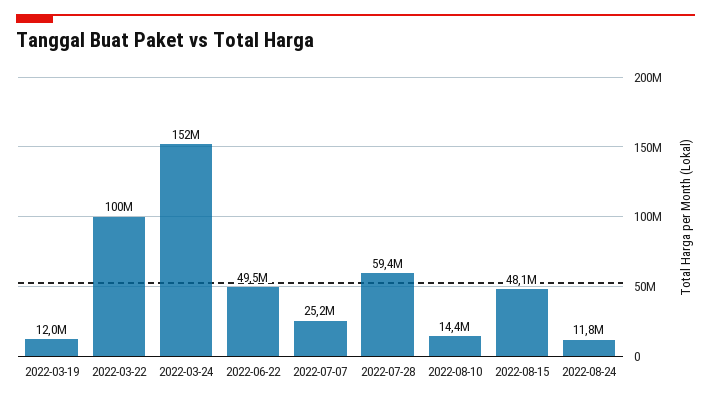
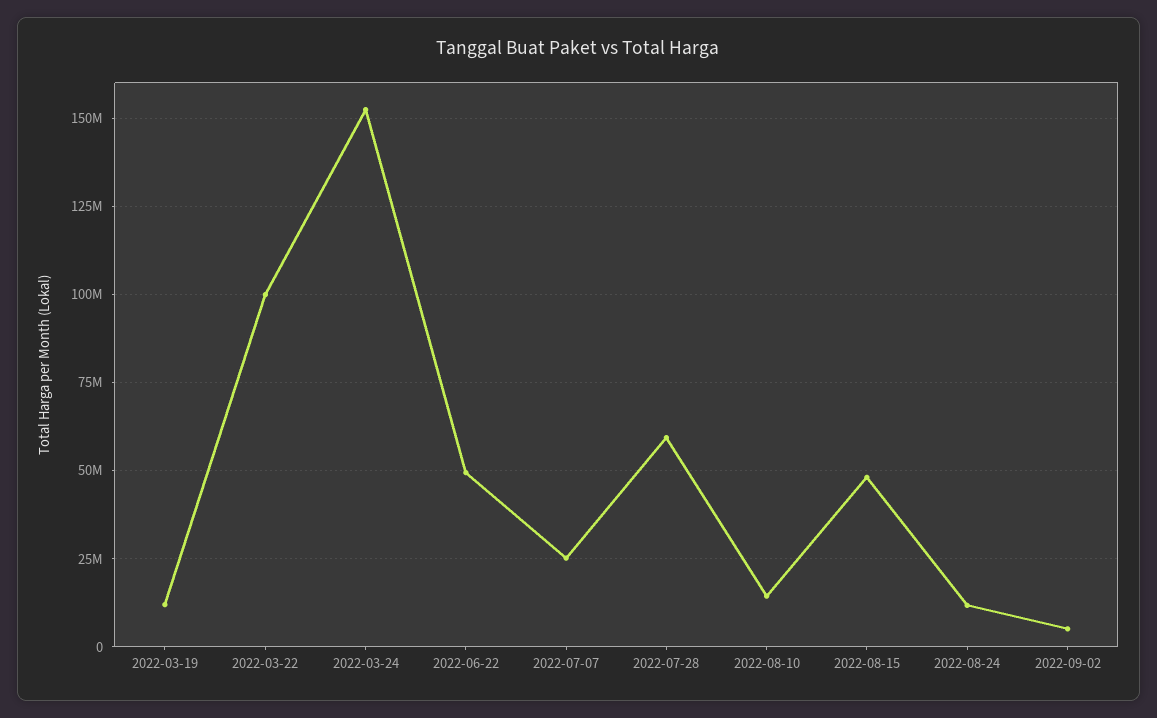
2022-09-02: none -> 5000000

